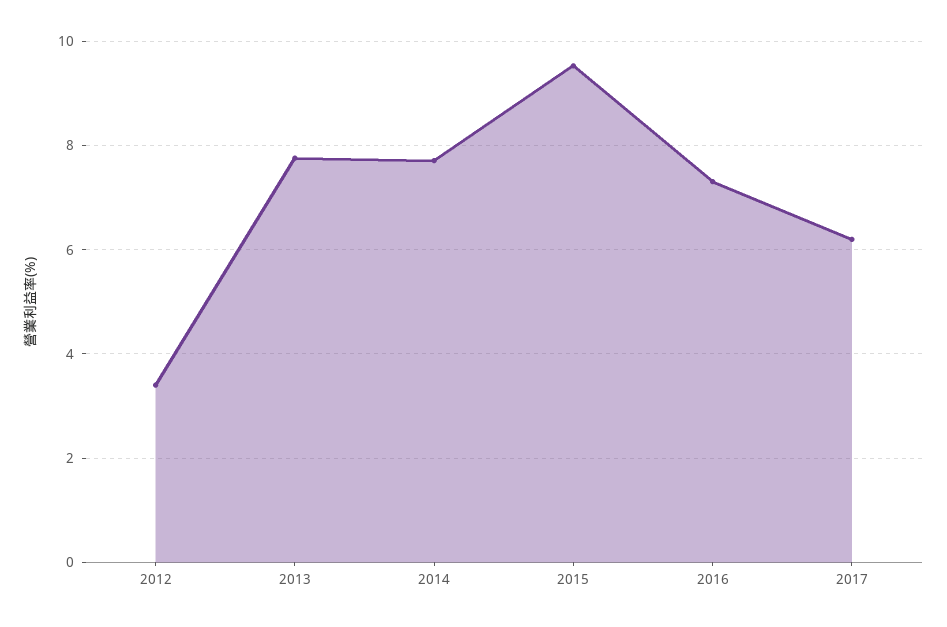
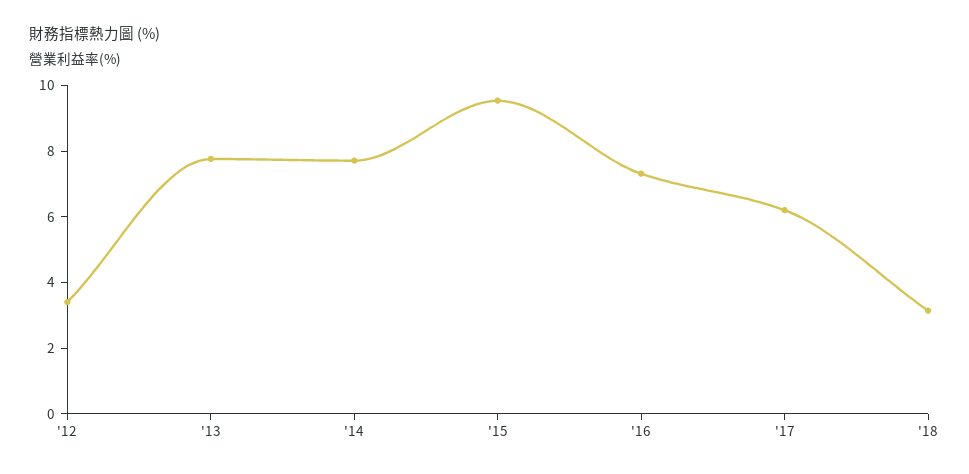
'18: none -> 3

